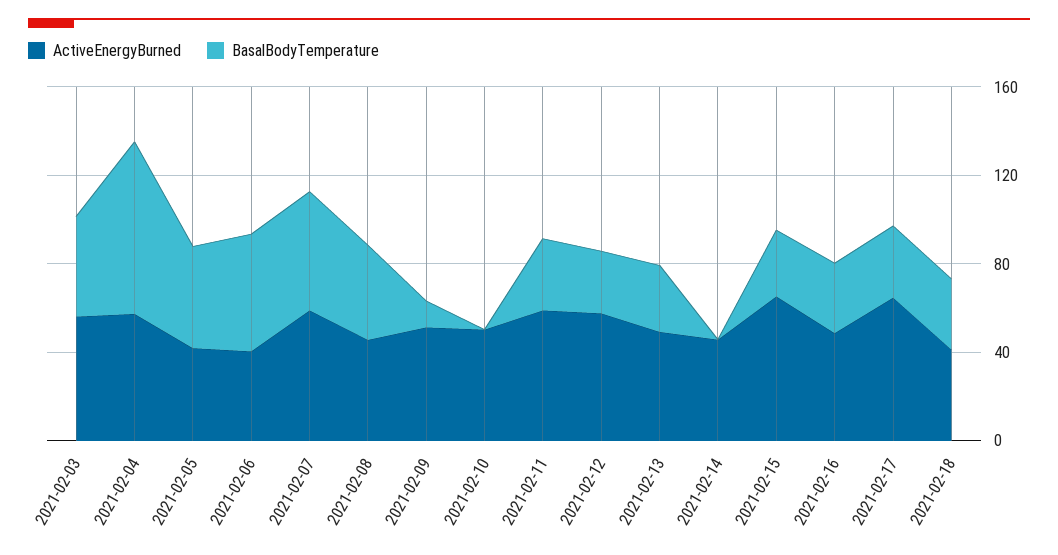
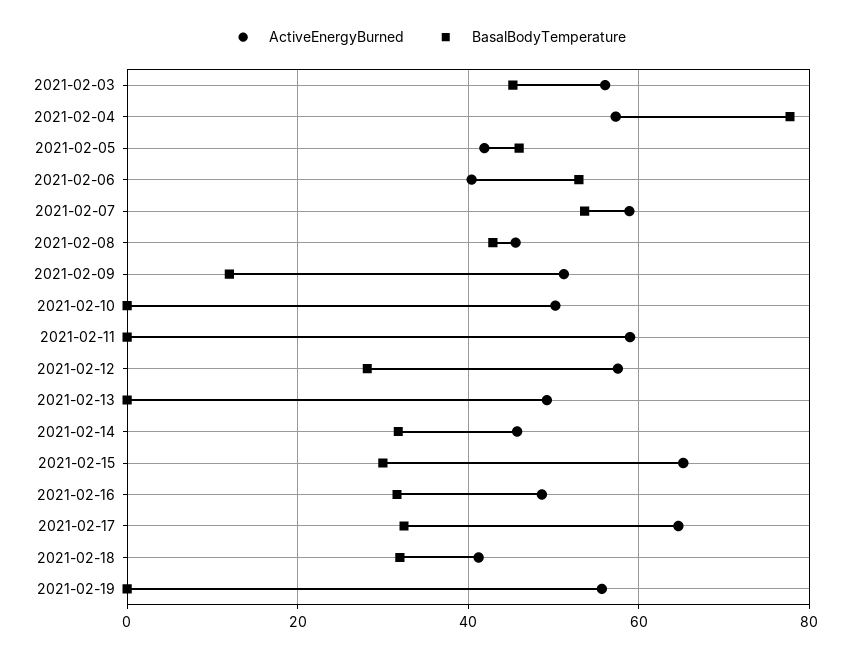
BasalBodyTemperature, 2021-02-11: 30 -> 0
BasalBodyTemperature, 2021-02-13: 30 -> 0
BasalBodyTemperature, 2021-02-14: 0 -> 32
ActiveEnergyBurned, 2021-02-19: none -> 56
BasalBodyTemperature, 2021-02-19: none -> 0

